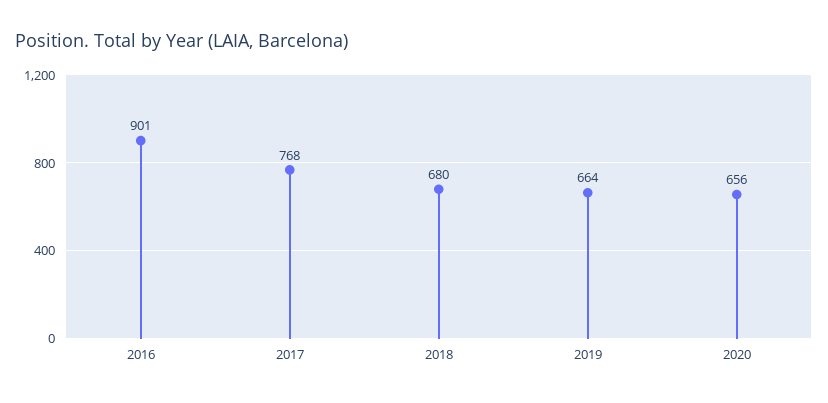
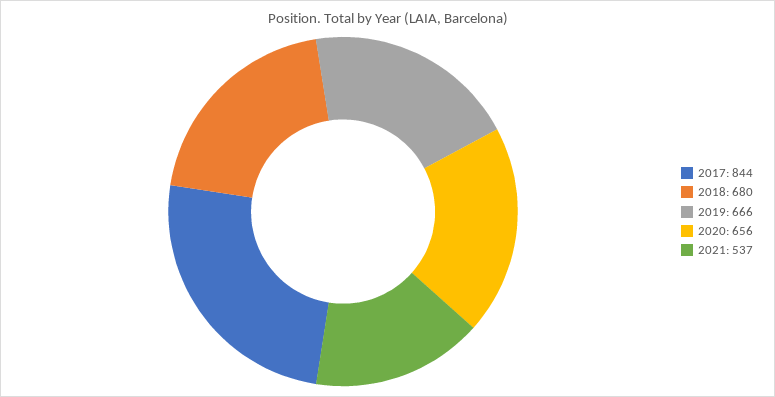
2016: 901 -> none
2017: 768 -> 844
2019: 664 -> 666
2021: none -> 537

